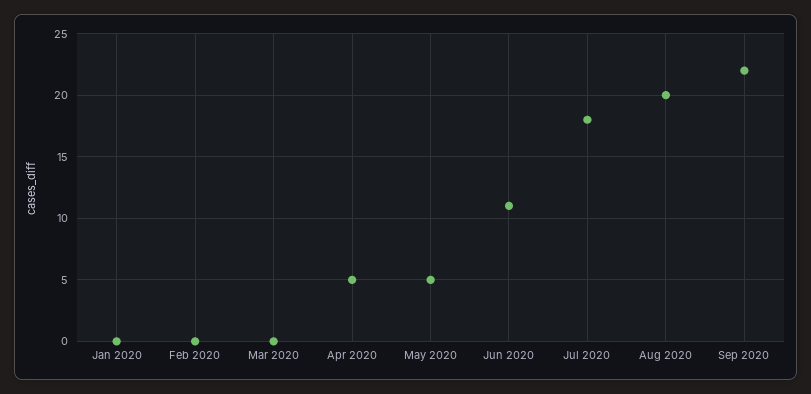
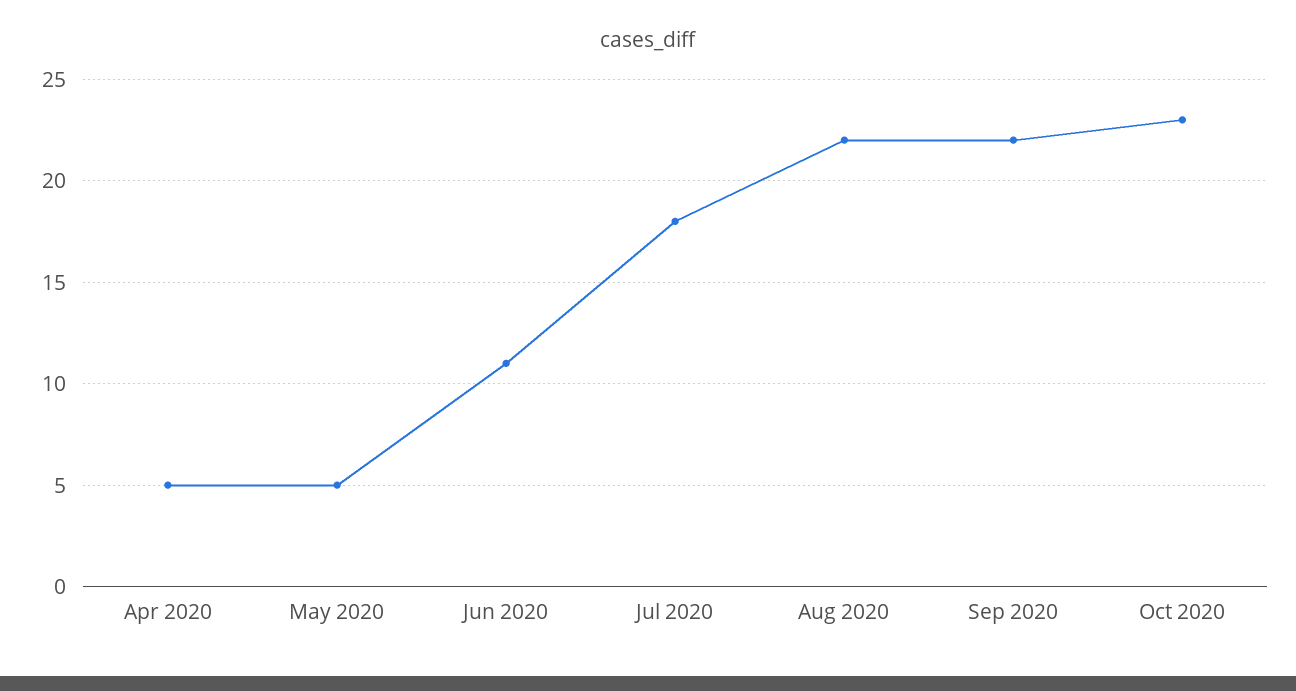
Jan 2020: 0 -> none
Feb 2020: 0 -> none
Mar 2020: 0 -> none
Aug 2020: 20 -> 22
Oct 2020: none -> 23

